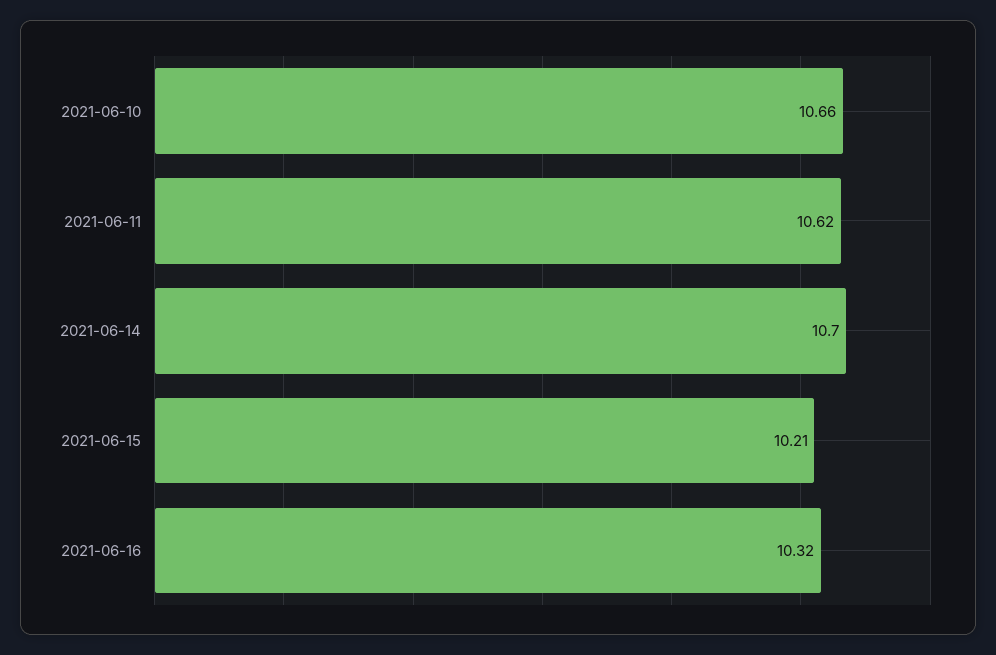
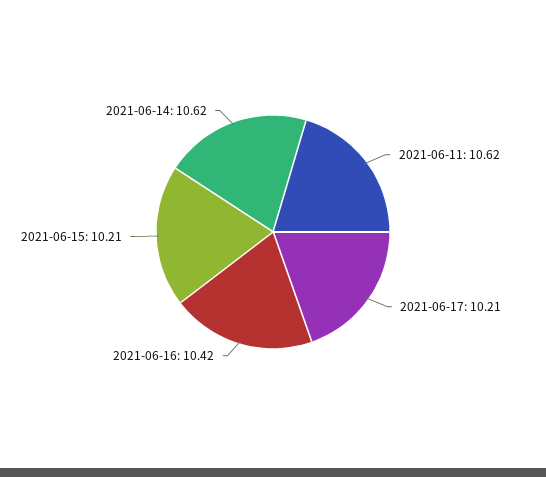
2021-06-10: 10.66 -> none
2021-06-14: 10.7 -> 10.62
2021-06-16: 10.32 -> 10.42
2021-06-17: none -> 10.21

